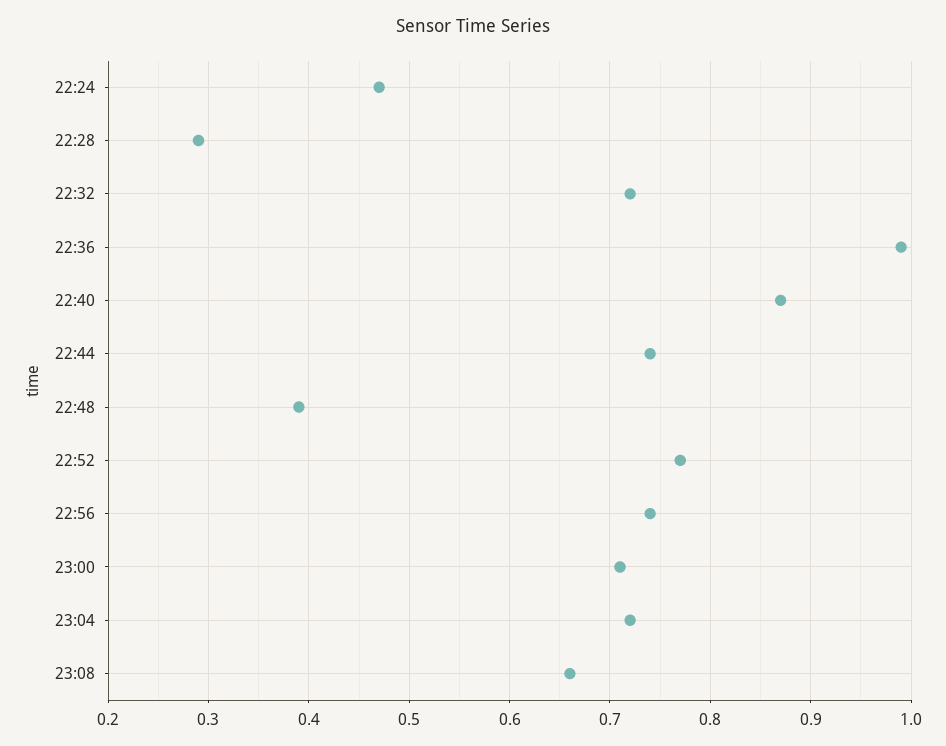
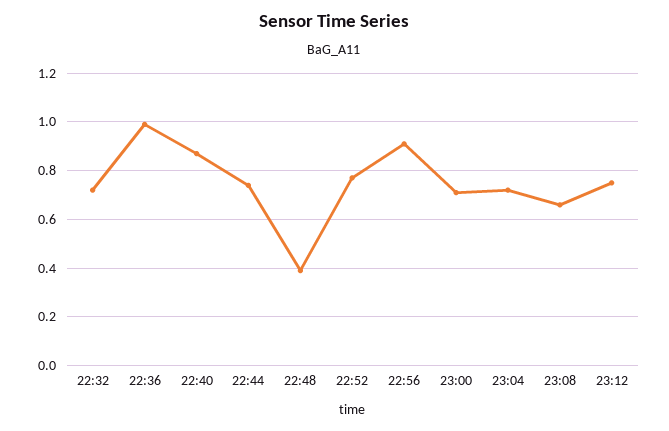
22:24: 0.47 -> none
22:28: 0.29 -> none
22:56: 0.74 -> 0.9
23:12: none -> 0.75

